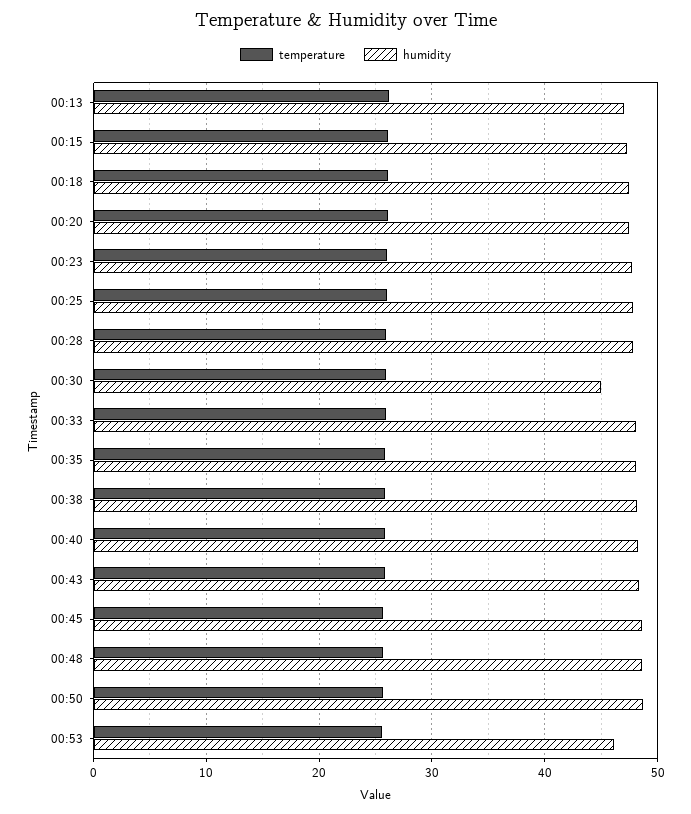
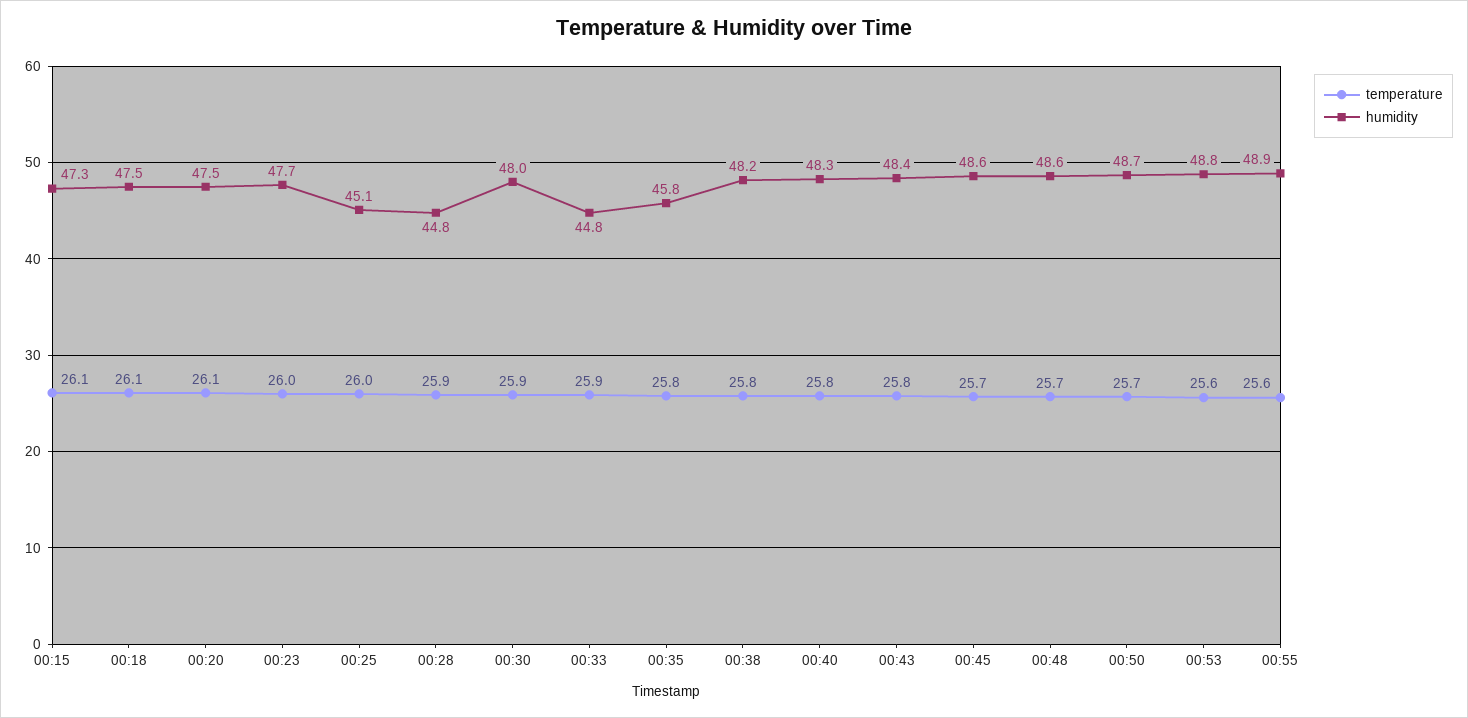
temperature, 00:13: 26 -> none
humidity, 00:13: 47 -> none
humidity, 00:25: 48 -> 45.1
humidity, 00:28: 48 -> 44.8
humidity, 00:30: 45 -> 48
humidity, 00:33: 48 -> 44.8
humidity, 00:35: 48 -> 45.8
humidity, 00:53: 46 -> 48.8
temperature, 00:55: none -> 25.6
humidity, 00:55: none -> 48.9

